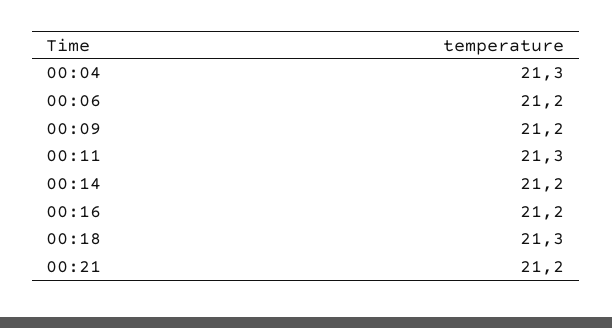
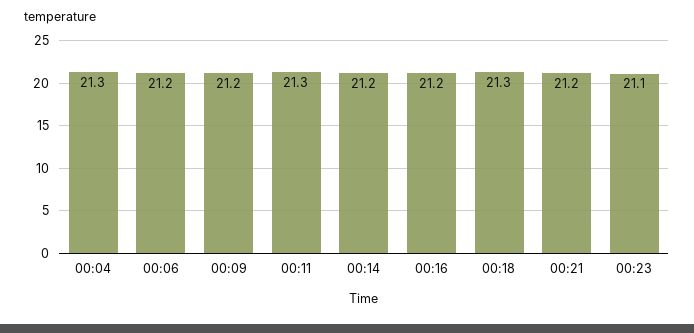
00:23: none -> 21.1

